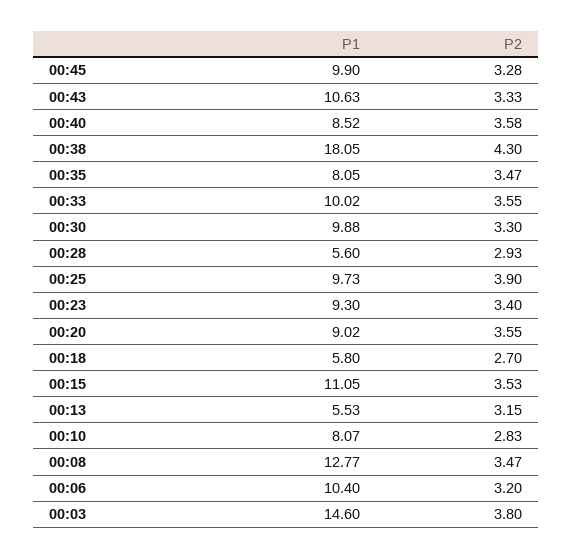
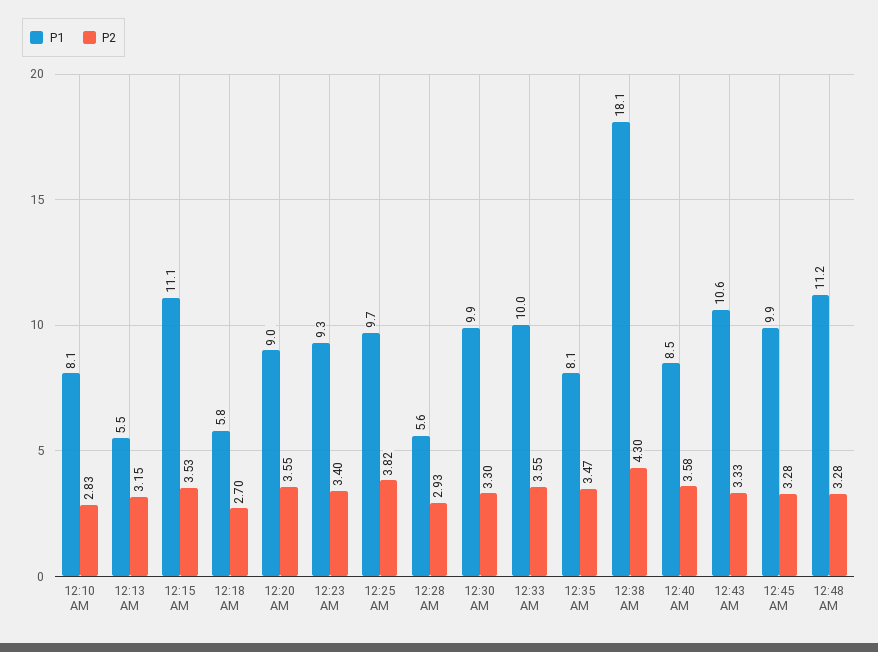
P2, 00:25: 3.9 -> 3.82
P1, 00:08: 12.77 -> none
P2, 00:08: 3.47 -> none
P1, 00:06: 10.4 -> none
P2, 00:06: 3.2 -> none
P1, 00:03: 14.6 -> none
P2, 00:03: 3.8 -> none
P1, 12:48 AM: none -> 11.2
P2, 12:48 AM: none -> 3.28

